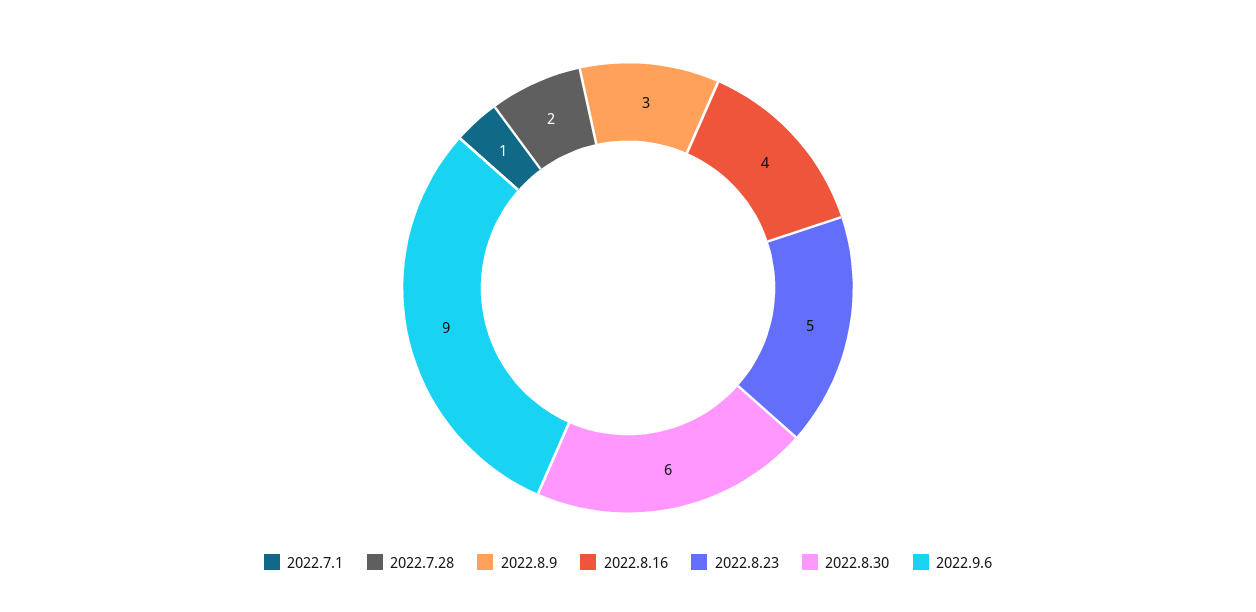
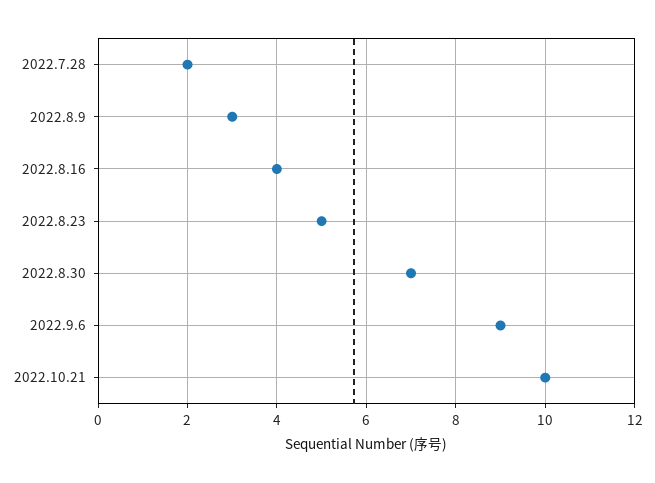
2022.7.1: 1 -> none
2022.8.30: 6 -> 7
2022.10.21: none -> 10

